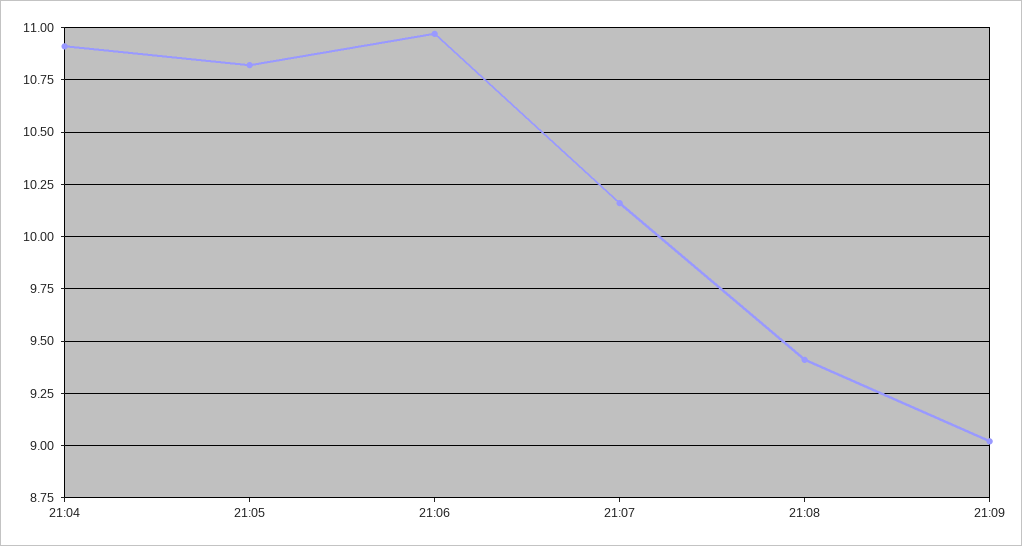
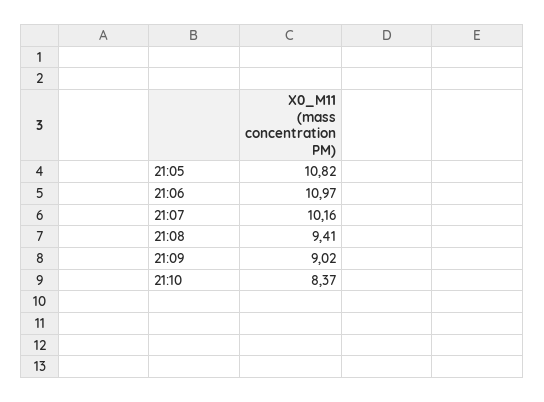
21:04: 10.9 -> none
21:10: none -> 8.37

